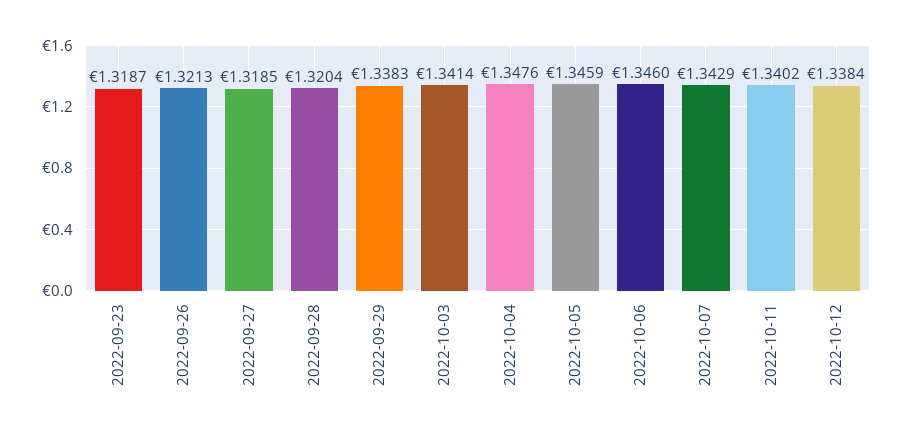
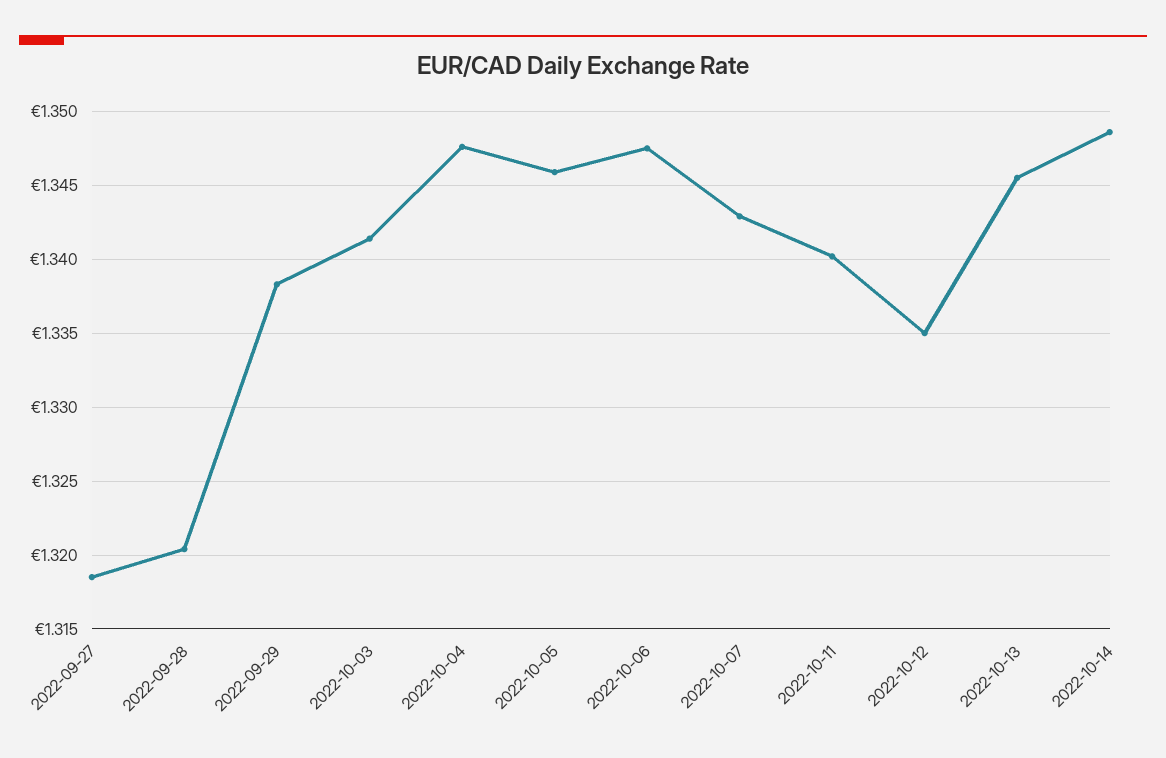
2022-09-23: 1.3187 -> none
2022-09-26: 1.3213 -> none
2022-10-06: 1.346 -> 1.3475
2022-10-12: 1.3384 -> 1.335
2022-10-13: none -> 1.3455
2022-10-14: none -> 1.3485

